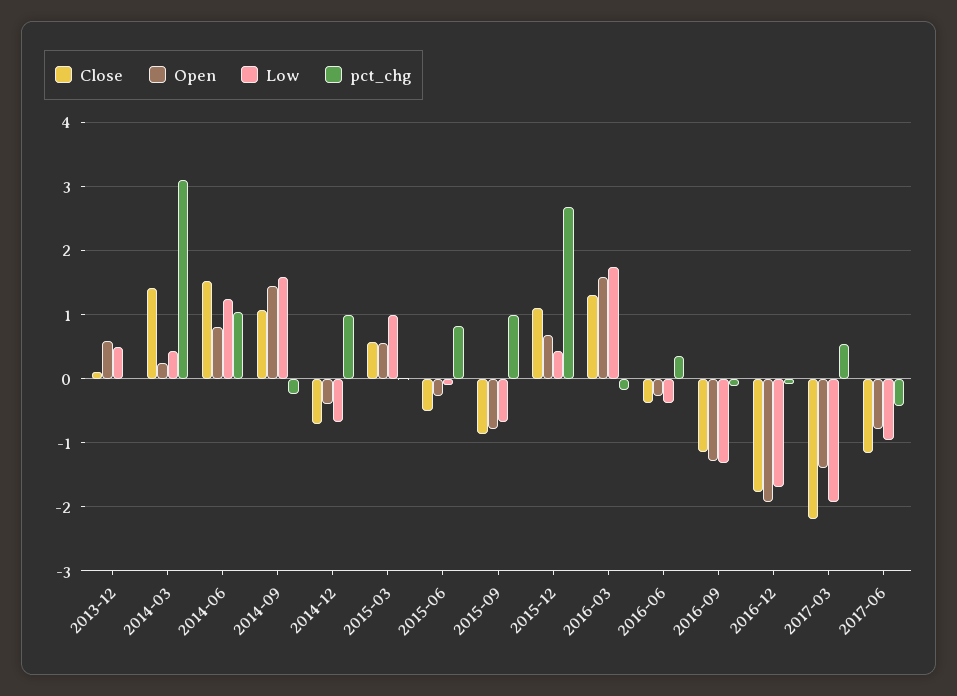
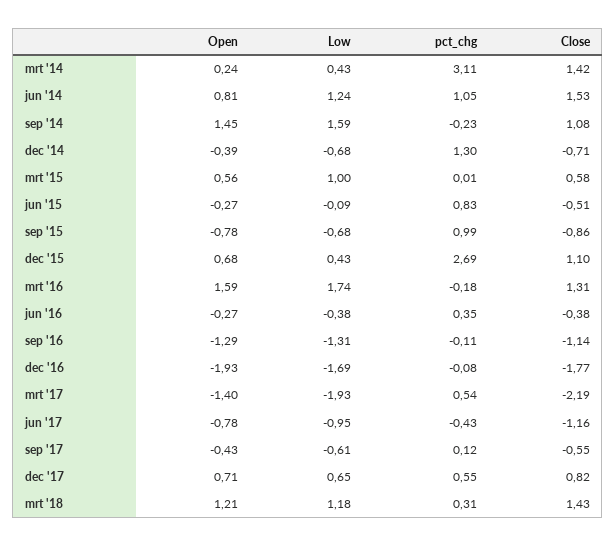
Close, 2013-12: 0.1 -> none
Open, 2013-12: 0.6 -> none
Low, 2013-12: 0.5 -> none
pct_chg, 2013-12: 0 -> none
pct_chg, 2014-12: 1 -> 1.3
Open, sep '17: none -> -0.43
Low, sep '17: none -> -0.61
pct_chg, sep '17: none -> 0.12
Close, sep '17: none -> -0.55
Open, dec '17: none -> 0.71
Low, dec '17: none -> 0.65
pct_chg, dec '17: none -> 0.55
Close, dec '17: none -> 0.82
Open, mrt '18: none -> 1.21
Low, mrt '18: none -> 1.18
pct_chg, mrt '18: none -> 0.31
Close, mrt '18: none -> 1.43

